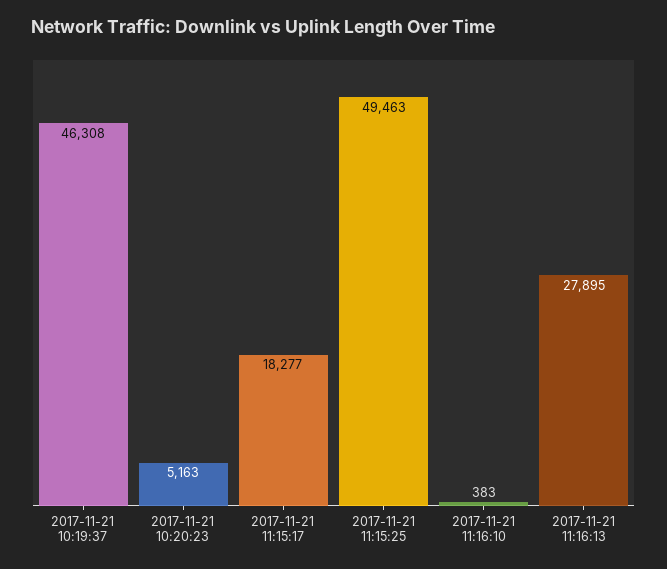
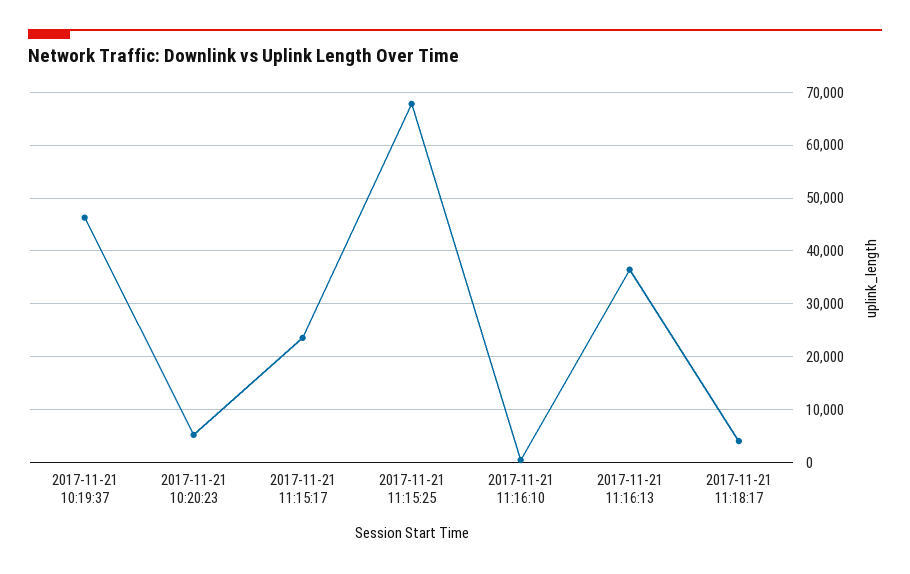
2017-11-21 11:15:17: 18277 -> 24000
2017-11-21 11:15:25: 49463 -> 68000
2017-11-21 11:16:13: 27895 -> 36000
2017-11-21 11:18:17: none -> 4000

